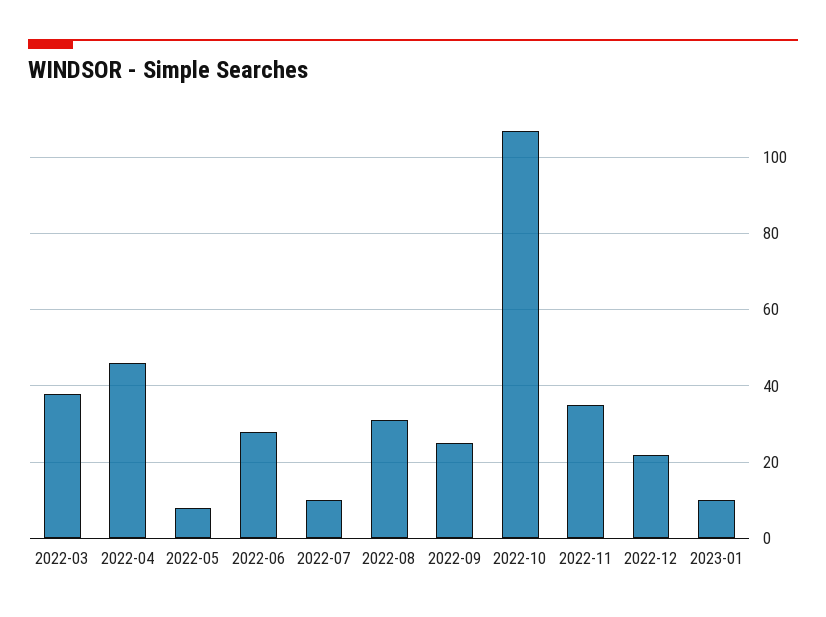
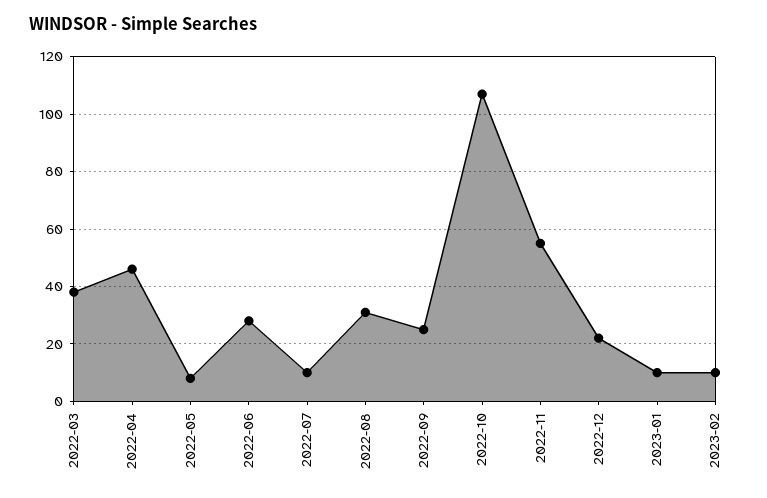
2022-11: 35 -> 55
2023-02: none -> 10

